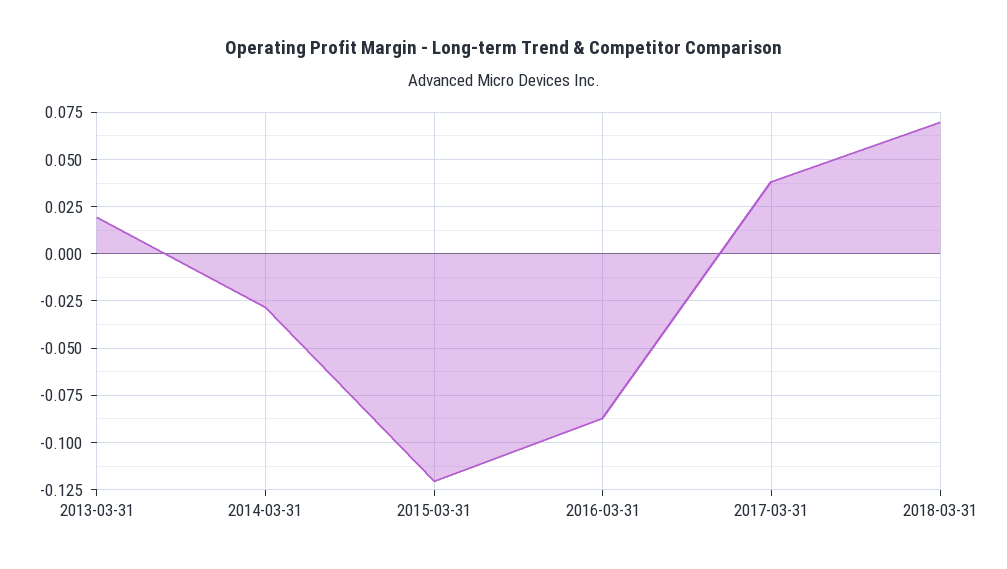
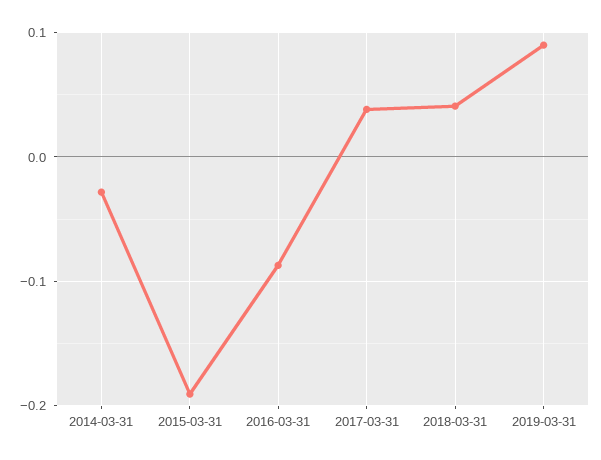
2013-03-31: 0.02 -> none
2015-03-31: -0.12 -> -0.19
2018-03-31: 0.07 -> 0.04
2019-03-31: none -> 0.09

